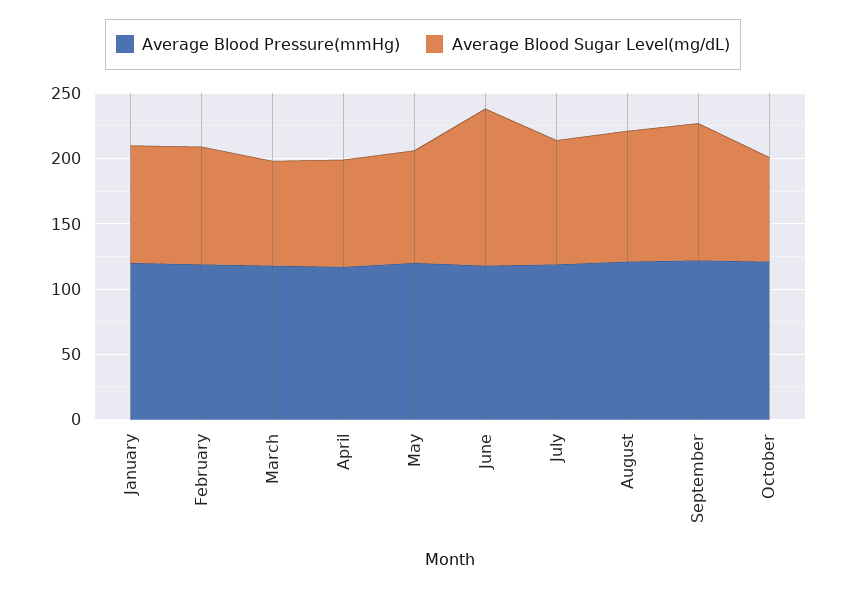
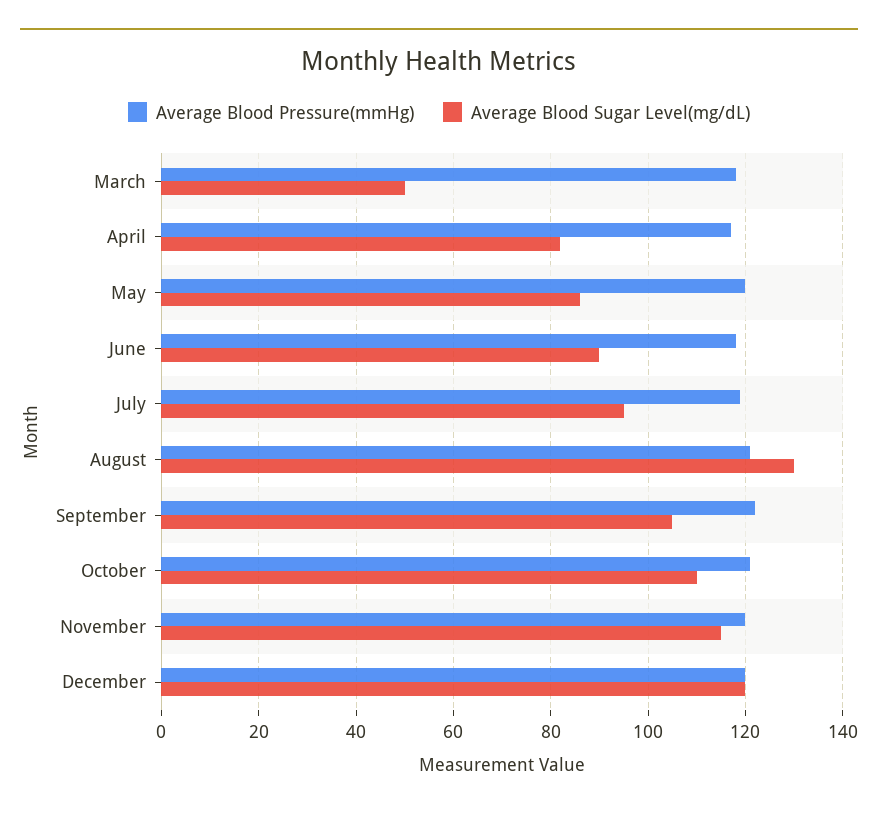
Average Blood Pressure(mmHg), January: 120 -> none
Average Blood Sugar Level(mg/dL), January: 90 -> none
Average Blood Pressure(mmHg), February: 120 -> none
Average Blood Sugar Level(mg/dL), February: 90 -> none
Average Blood Sugar Level(mg/dL), March: 80 -> 50
Average Blood Sugar Level(mg/dL), June: 120 -> 90
Average Blood Sugar Level(mg/dL), August: 100 -> 130
Average Blood Sugar Level(mg/dL), October: 80 -> 110
Average Blood Pressure(mmHg), November: none -> 120
Average Blood Sugar Level(mg/dL), November: none -> 115
Average Blood Pressure(mmHg), December: none -> 120
Average Blood Sugar Level(mg/dL), December: none -> 120

